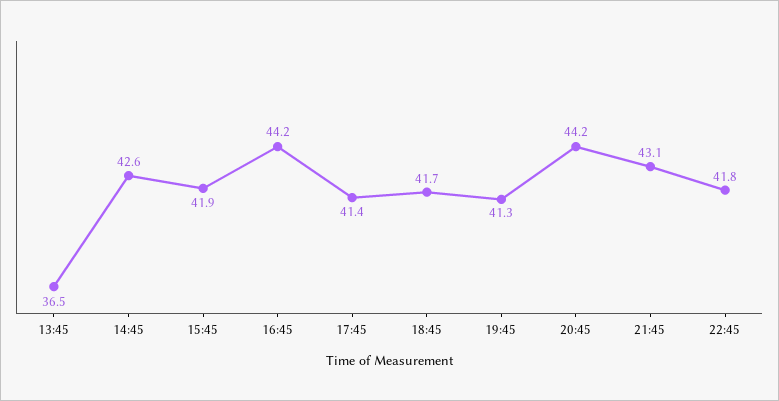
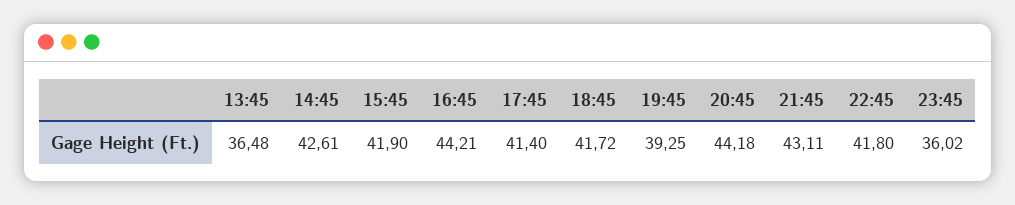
19:45: 41.3 -> 39.25
23:45: none -> 36.02

